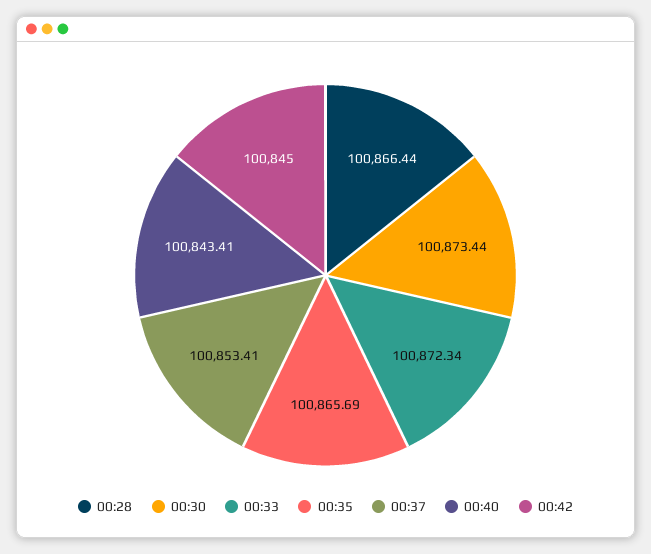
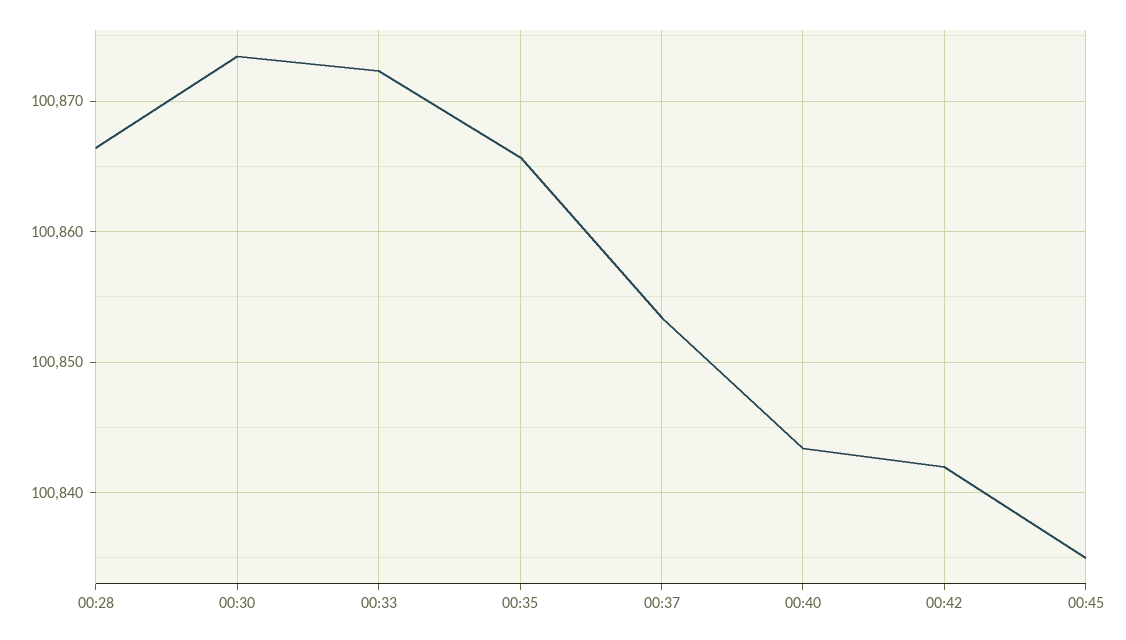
00:42: 100845 -> 100842
00:45: none -> 100835

